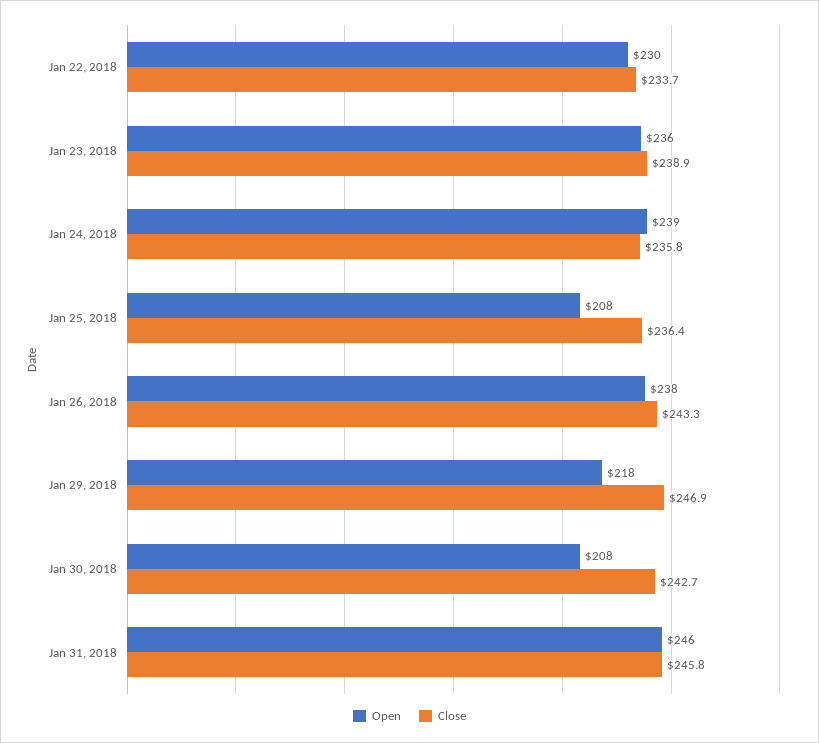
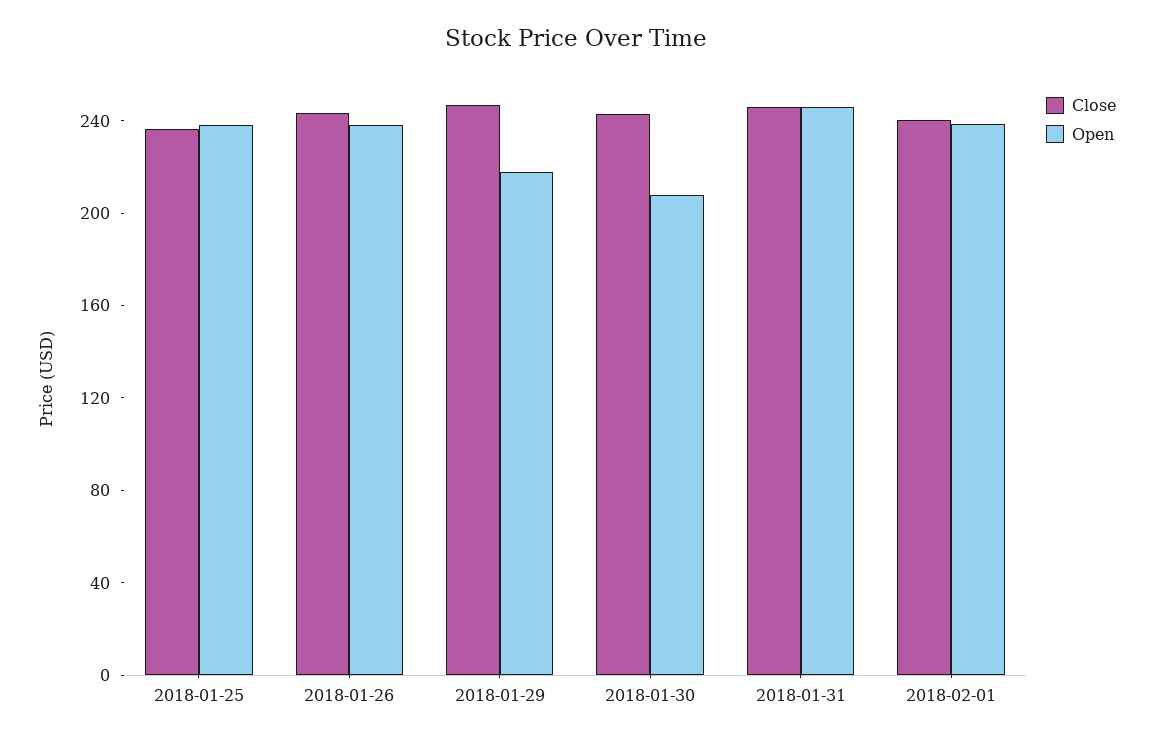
Open, Jan 22, 2018: 230 -> none
Close, Jan 22, 2018: 233.7 -> none
Open, Jan 23, 2018: 236 -> none
Close, Jan 23, 2018: 238.9 -> none
Open, Jan 24, 2018: 239 -> none
Close, Jan 24, 2018: 235.8 -> none
Open, Jan 25, 2018: 208 -> 240
Close, 2018-02-01: none -> 240
Open, 2018-02-01: none -> 240

